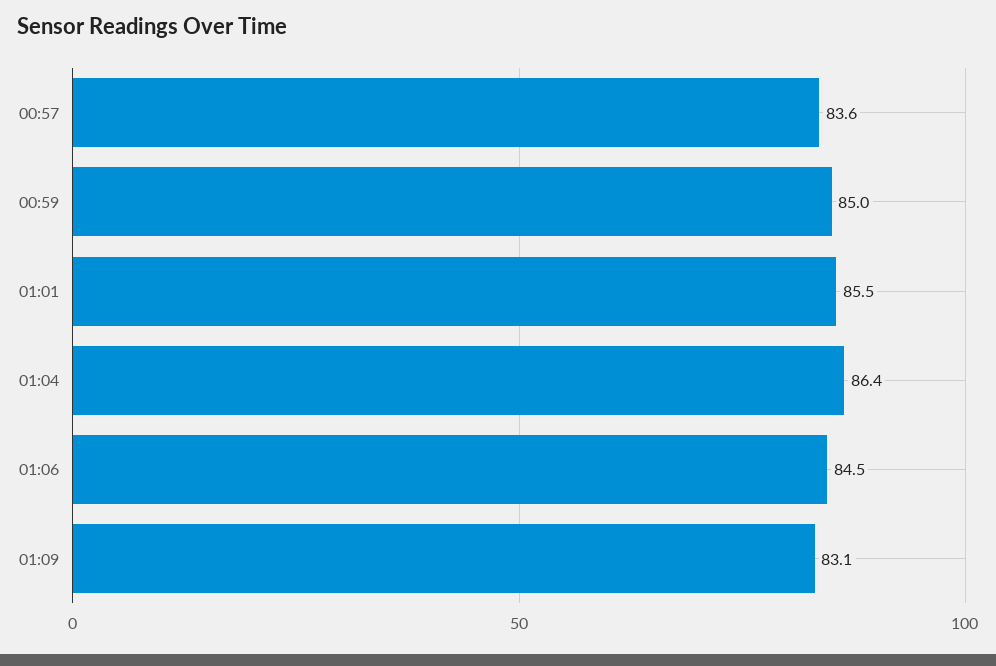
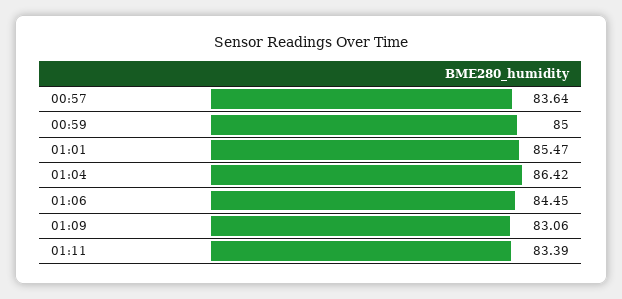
01:11: none -> 83.39

